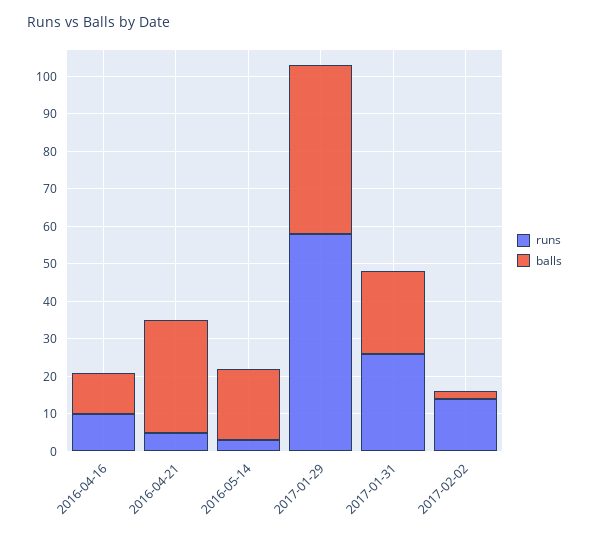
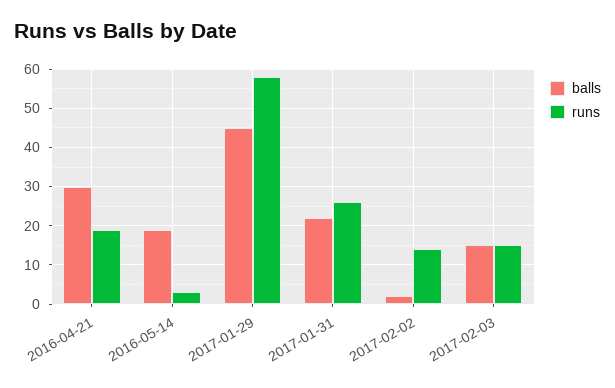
runs, 2016-04-16: 10 -> none
balls, 2016-04-16: 10 -> none
runs, 2016-04-21: 5 -> 20
balls, 2017-02-03: none -> 15
runs, 2017-02-03: none -> 15

